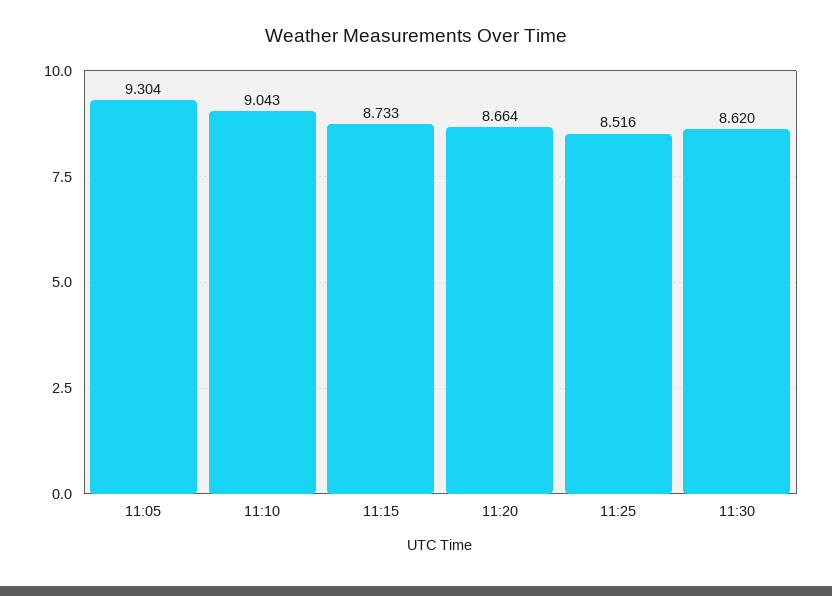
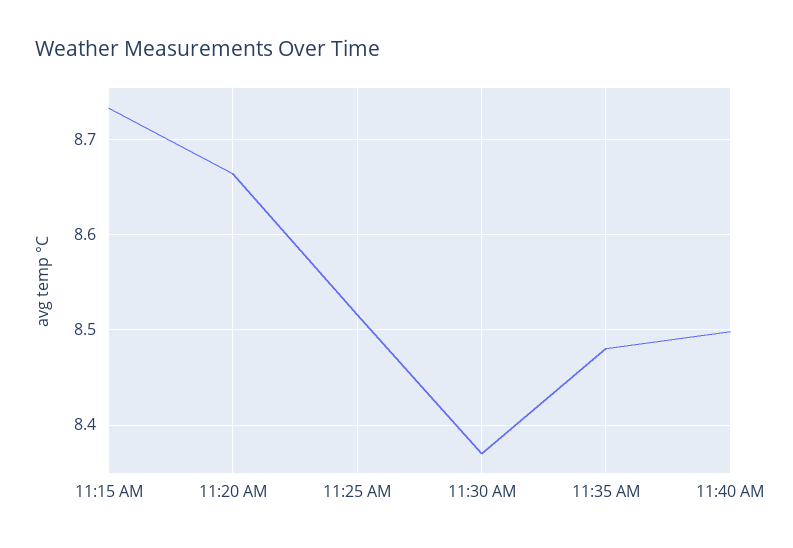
11:05: 9.304 -> none
11:10: 9.043 -> none
11:30: 8.62 -> 8.37
11:35 AM: none -> 8.48
11:40 AM: none -> 8.5

